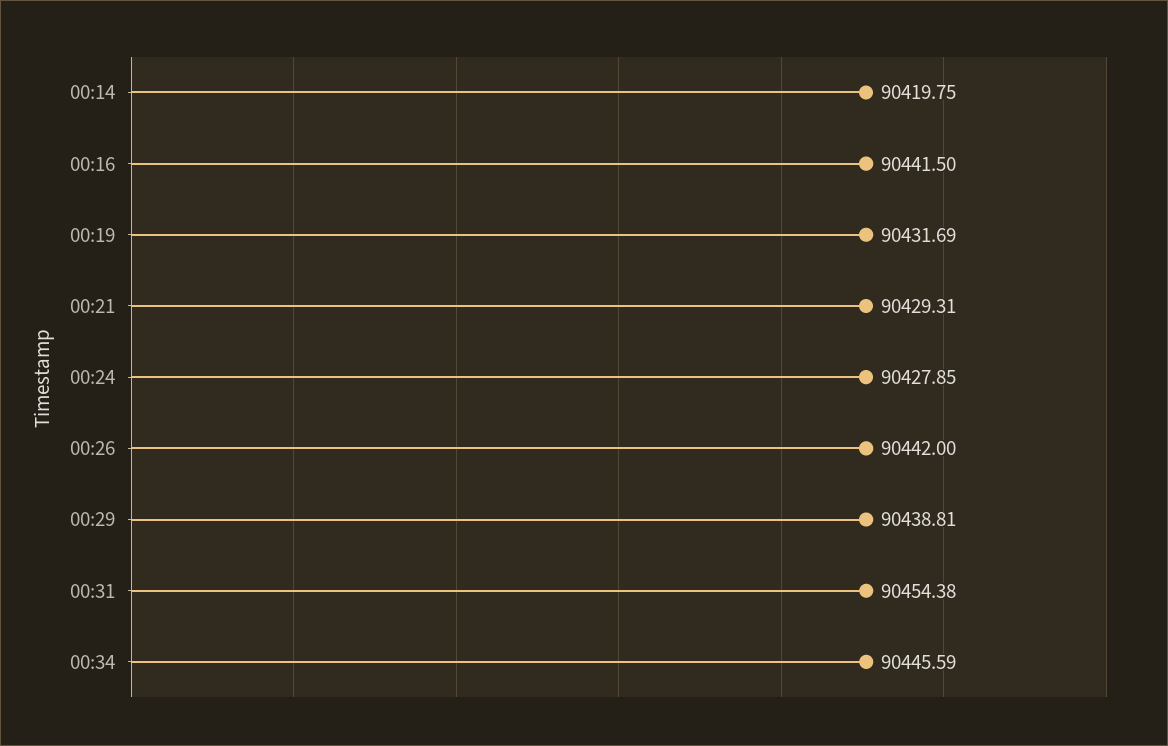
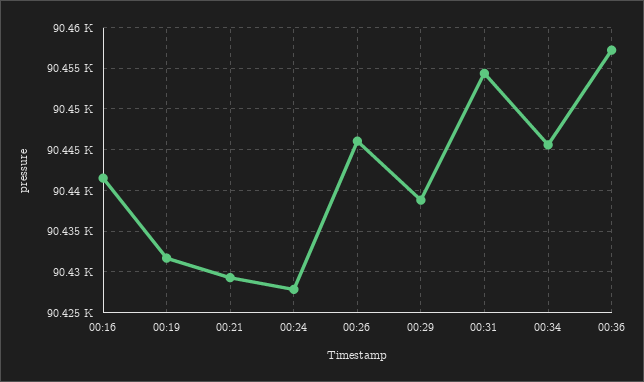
00:14: 90419.75 -> none
00:26: 90442 -> 90446
00:36: none -> 90457

